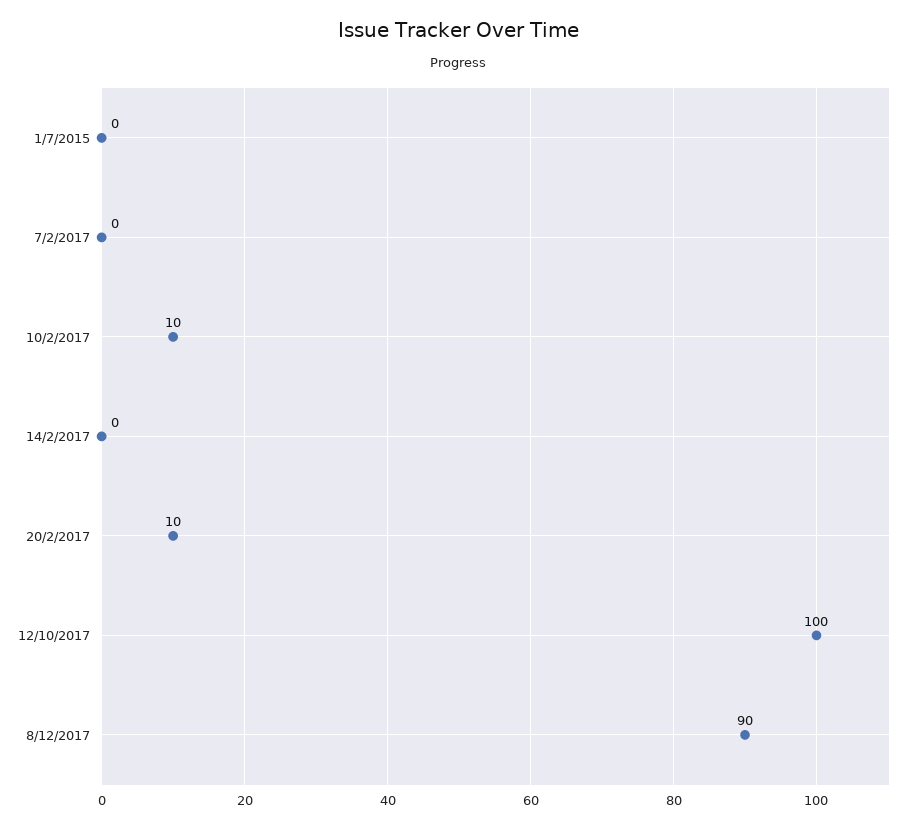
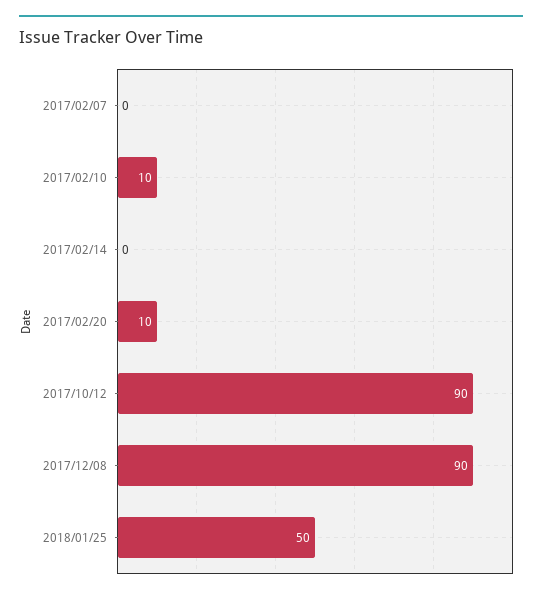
1/7/2015: 0 -> none
12/10/2017: 100 -> 90
2018/01/25: none -> 50

